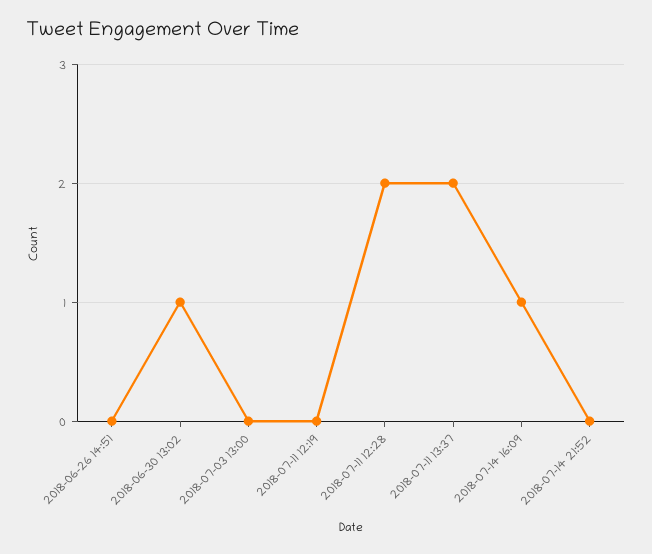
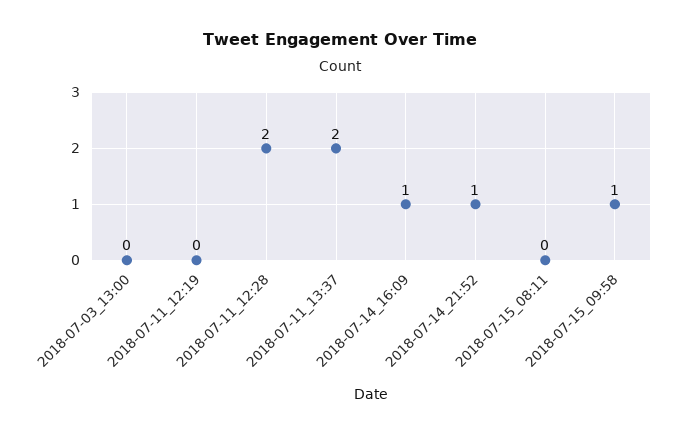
2018-06-26 14:51: 0 -> none
2018-06-30 13:02: 1 -> none
2018-07-14 21:52: 0 -> 1
2018-07-15_08:11: none -> 0
2018-07-15_09:58: none -> 1

